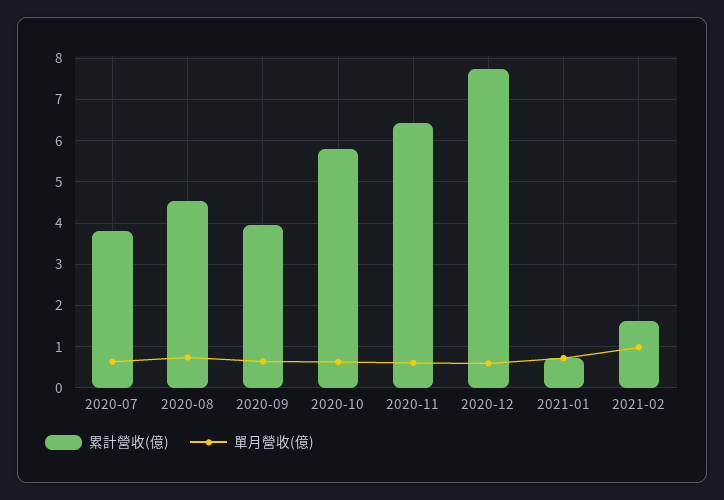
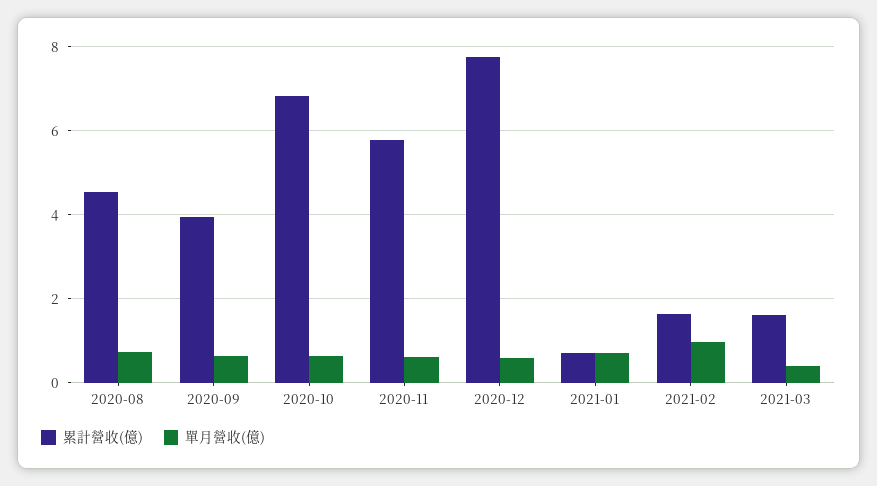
累計營收(億), 2020-07: 3.8 -> none
單月營收(億), 2020-07: 0.6 -> none
累計營收(億), 2020-10: 5.8 -> 6.8
累計營收(億), 2020-11: 6.4 -> 5.8
累計營收(億), 2021-03: none -> 1.6
單月營收(億), 2021-03: none -> 0.4

